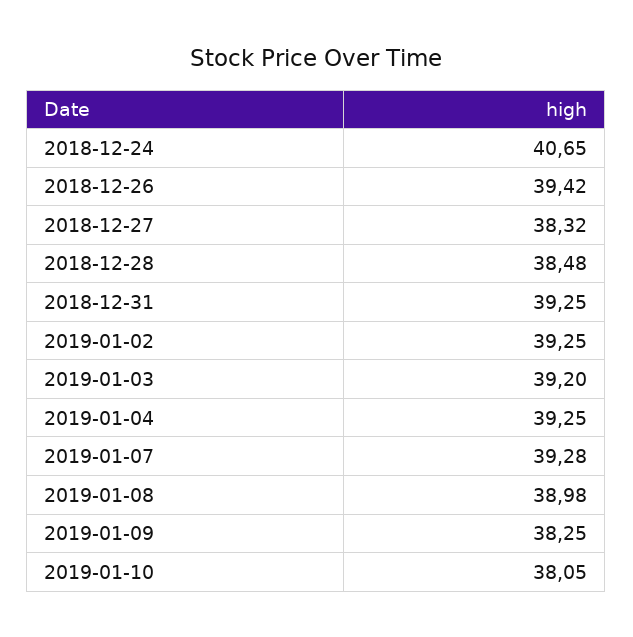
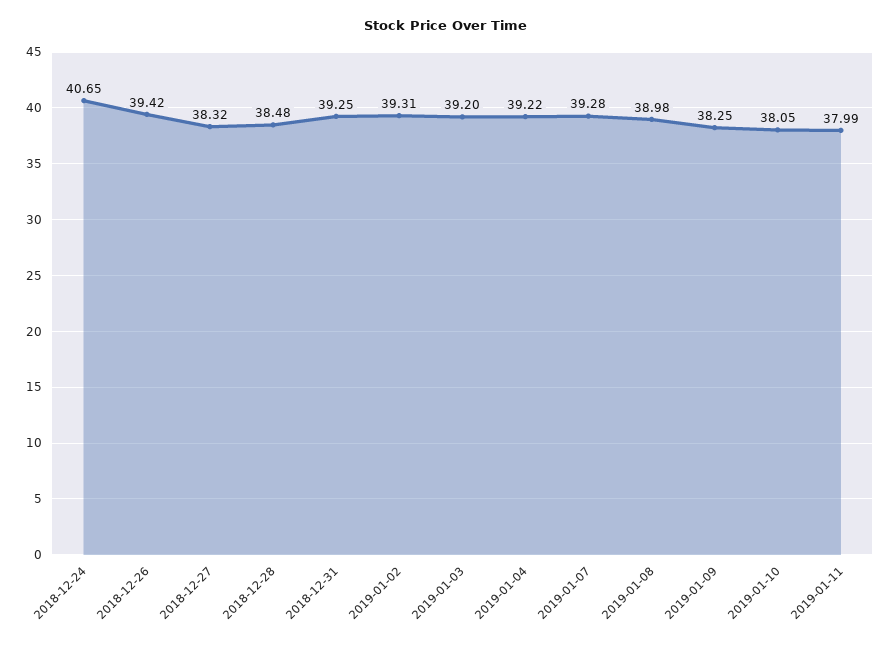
2019-01-02: 39.25 -> 39.31
2019-01-04: 39.25 -> 39.22
2019-01-11: none -> 37.99

